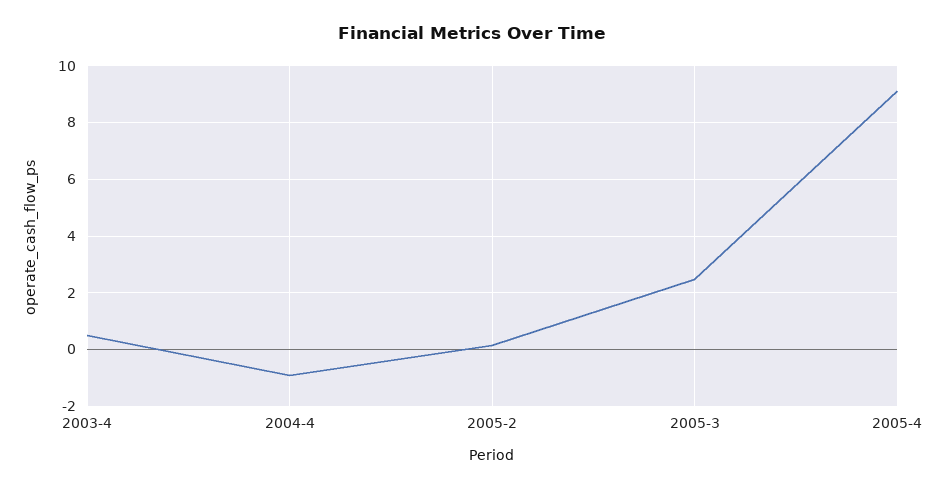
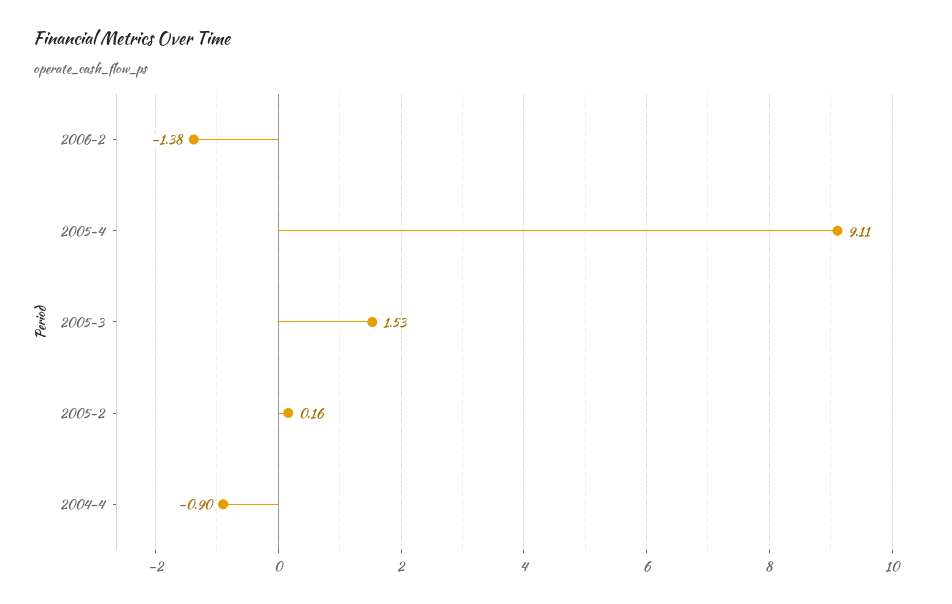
2003-4: 0.5 -> none
2005-3: 2.5 -> 1.53
2006-2: none -> -1.38

